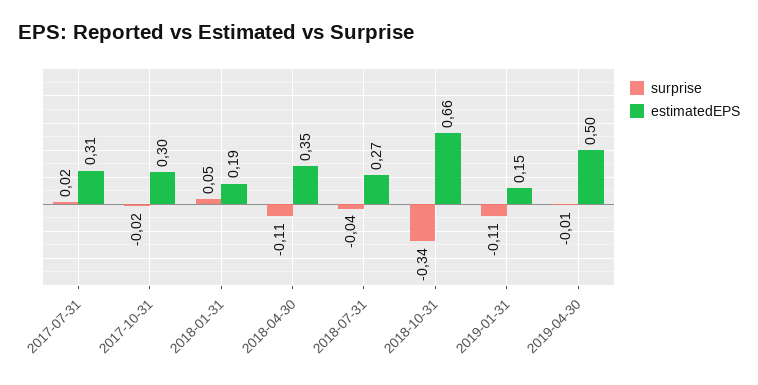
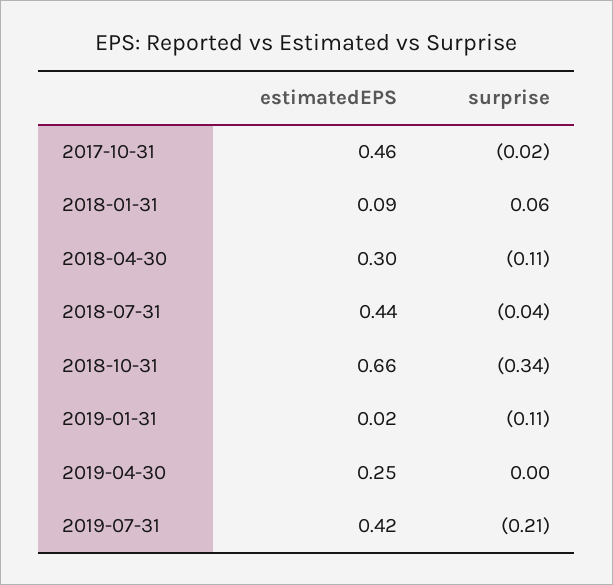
surprise, 2017-07-31: 0.02 -> none
estimatedEPS, 2017-07-31: 0.31 -> none
estimatedEPS, 2017-10-31: 0.3 -> 0.46
surprise, 2018-01-31: 0.05 -> 0.06
estimatedEPS, 2018-01-31: 0.19 -> 0.09
estimatedEPS, 2018-04-30: 0.35 -> 0.3
estimatedEPS, 2018-07-31: 0.27 -> 0.44
estimatedEPS, 2019-01-31: 0.15 -> 0.02
surprise, 2019-04-30: -0.01 -> 0
estimatedEPS, 2019-04-30: 0.5 -> 0.25
estimatedEPS, 2019-07-31: none -> 0.42
surprise, 2019-07-31: none -> -0.21

